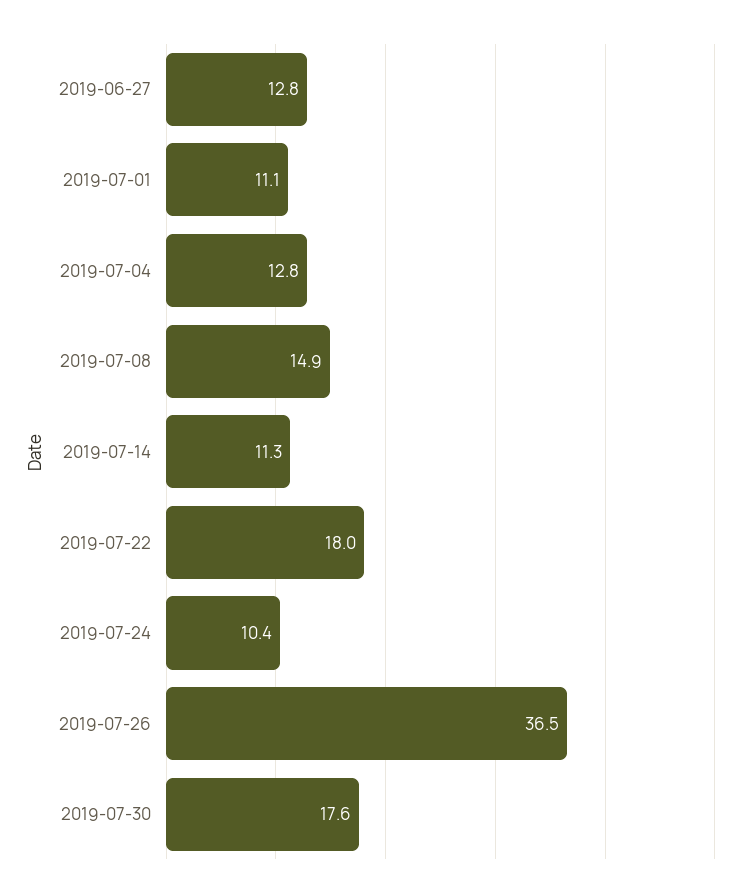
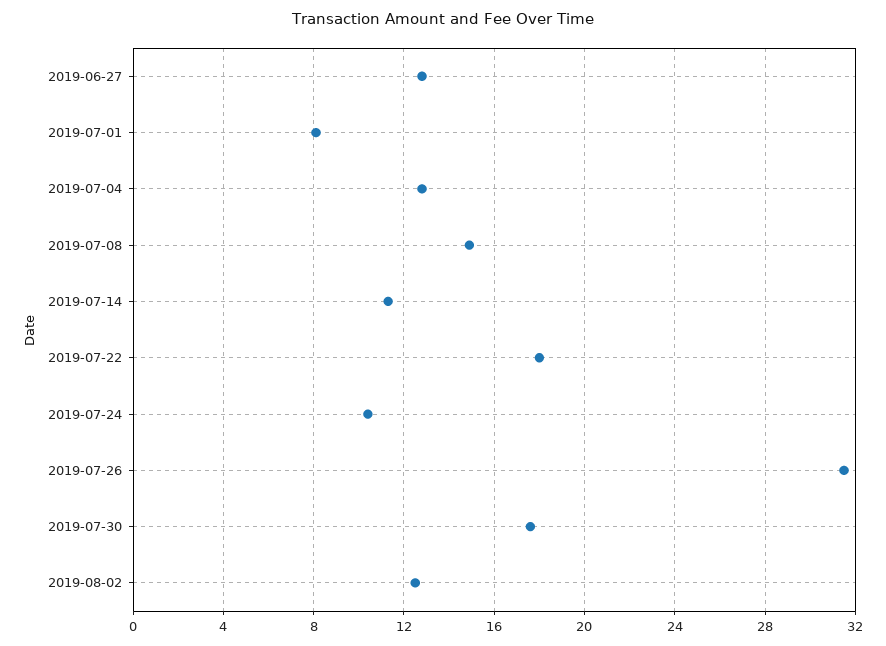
2019-07-01: 11.1 -> 8
2019-07-26: 36.5 -> 31.5
2019-08-02: none -> 12.5

